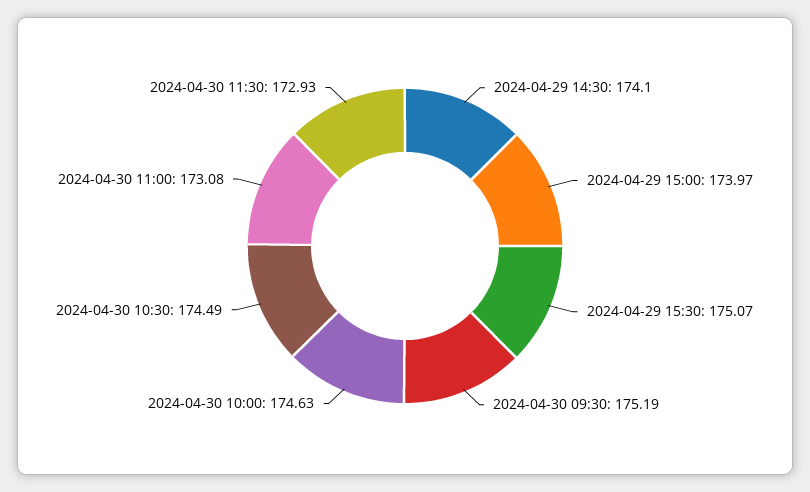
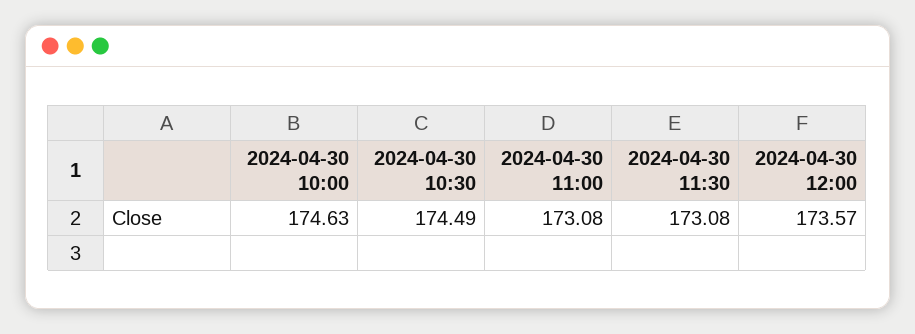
2024-04-29 14:30: 174.1 -> none
2024-04-29 15:00: 173.97 -> none
2024-04-29 15:30: 175.07 -> none
2024-04-30 09:30: 175.19 -> none
2024-04-30 11:30: 172.93 -> 173.08
2024-04-30 12:00: none -> 173.57

